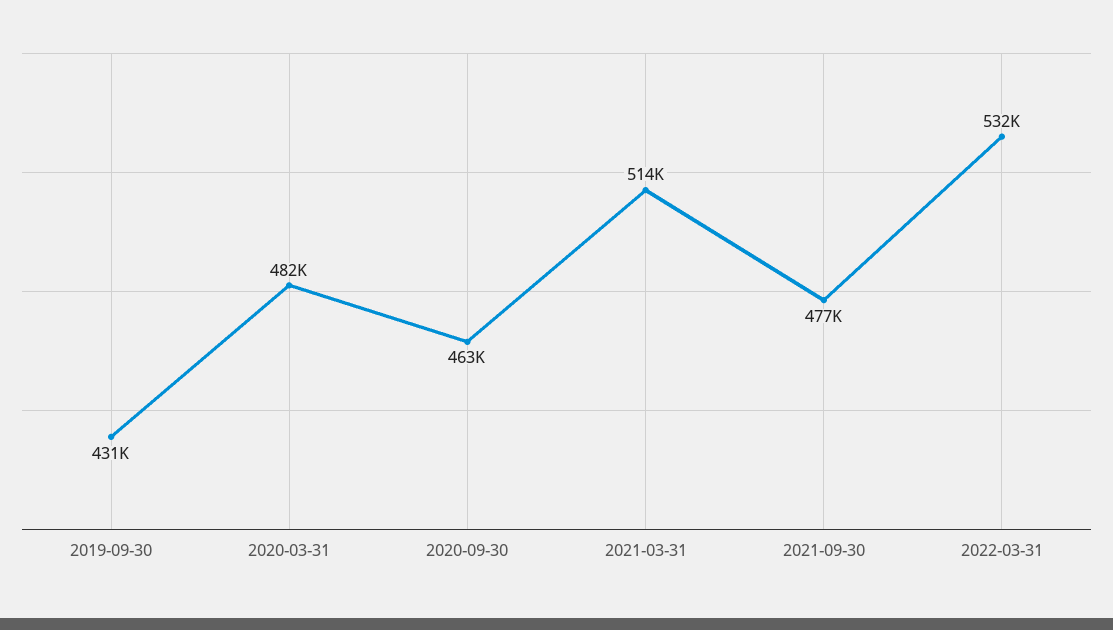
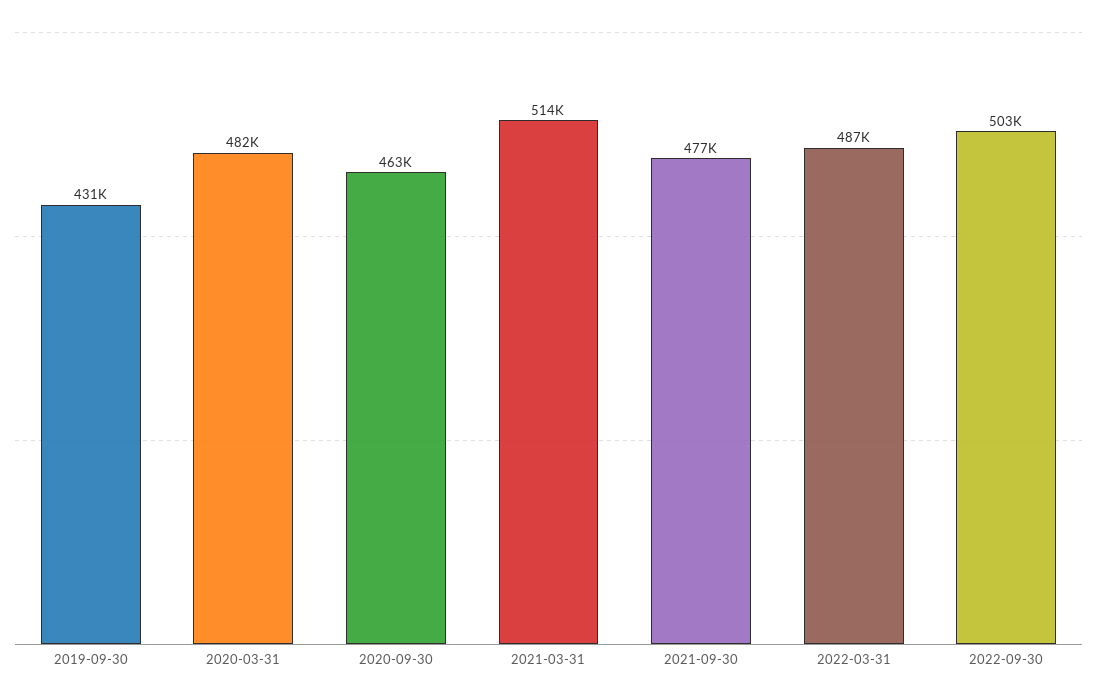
2022-03-31: 532000 -> 487000
2022-09-30: none -> 503000

